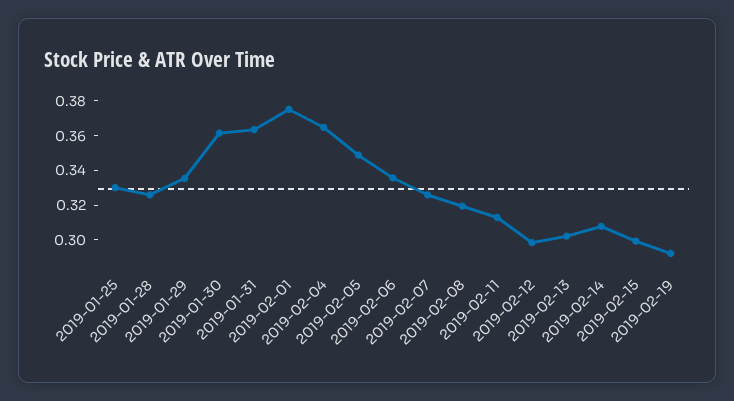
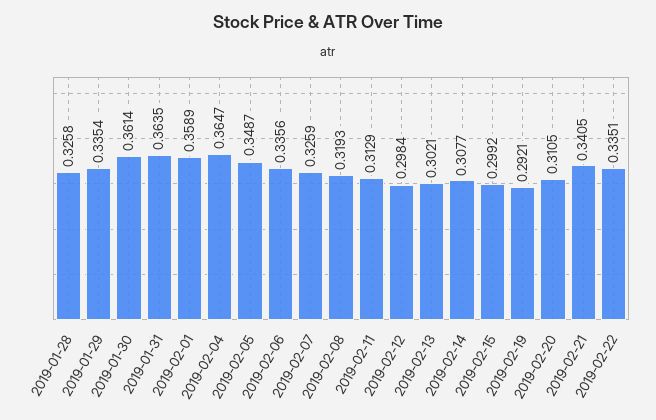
2019-01-25: 0.33 -> none
2019-02-01: 0.375 -> 0.3589
2019-02-20: none -> 0.3105
2019-02-21: none -> 0.3405
2019-02-22: none -> 0.3351

